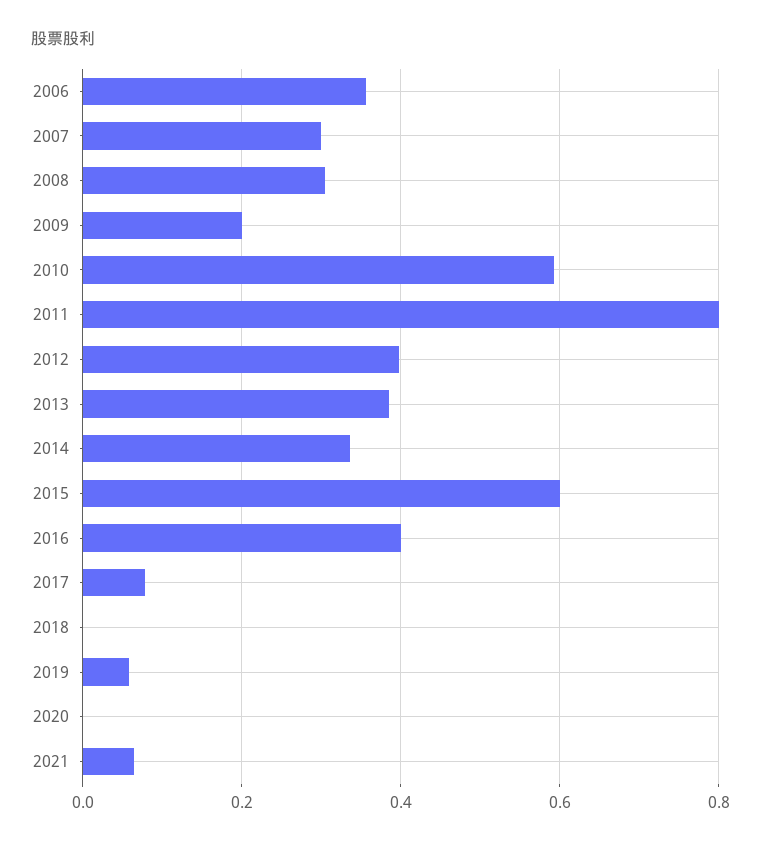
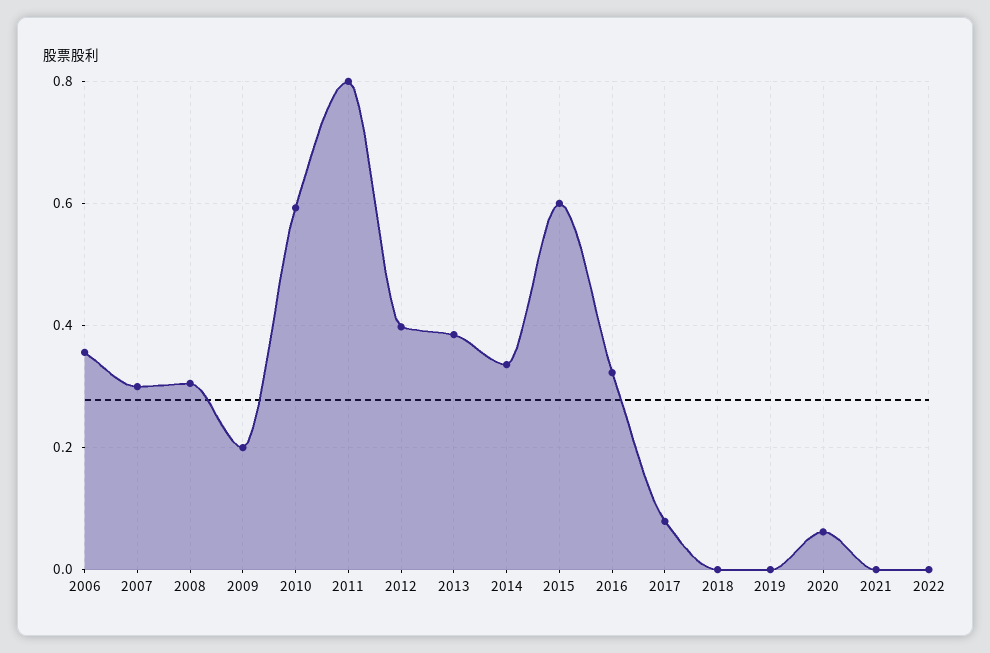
2016: 0.4 -> 0.32
2019: 0.06 -> 0
2020: 0 -> 0.06
2021: 0.06 -> 0
2022: none -> 0

